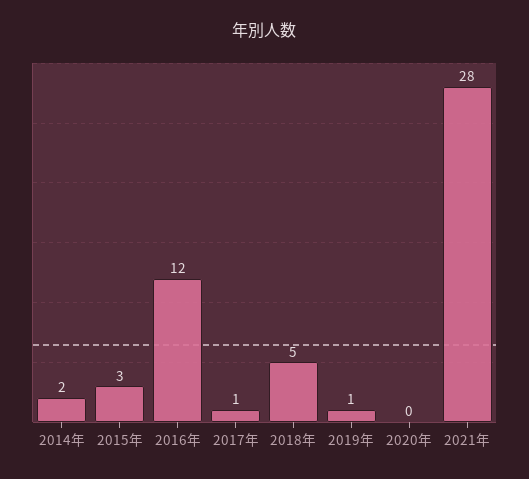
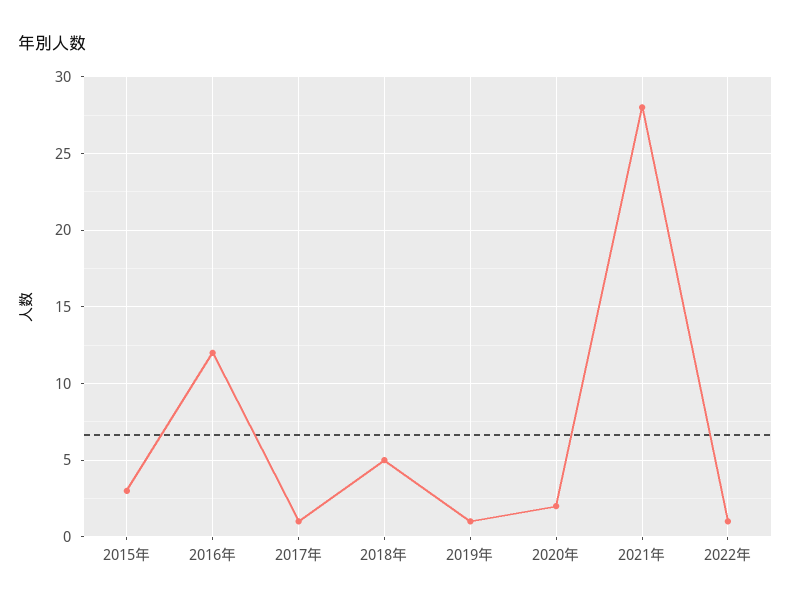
2014年: 2 -> none
2020年: 0 -> 2
2022年: none -> 1

